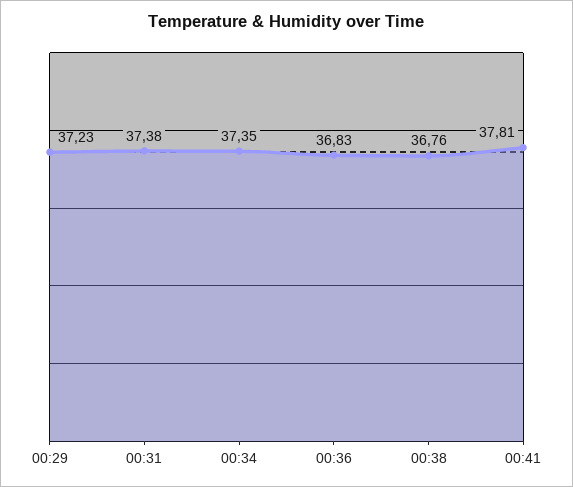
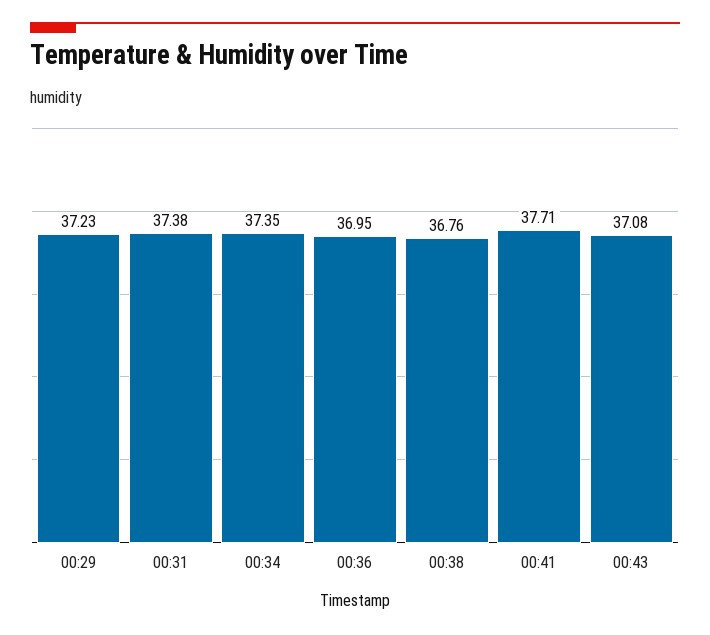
00:36: 36.83 -> 36.95
00:41: 37.81 -> 37.71
00:43: none -> 37.08

